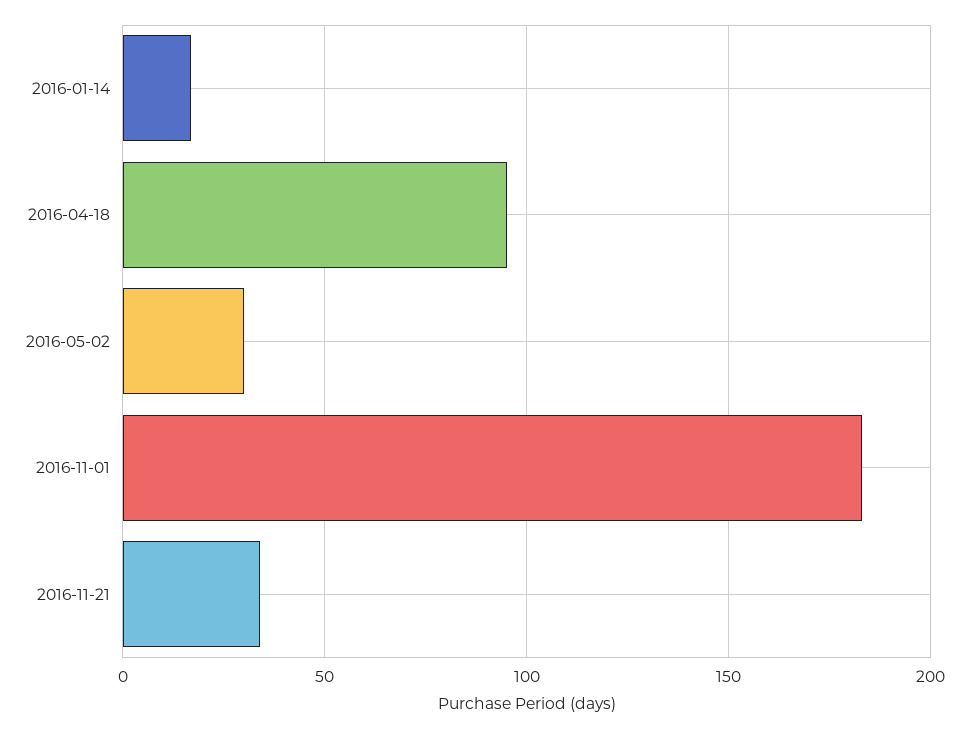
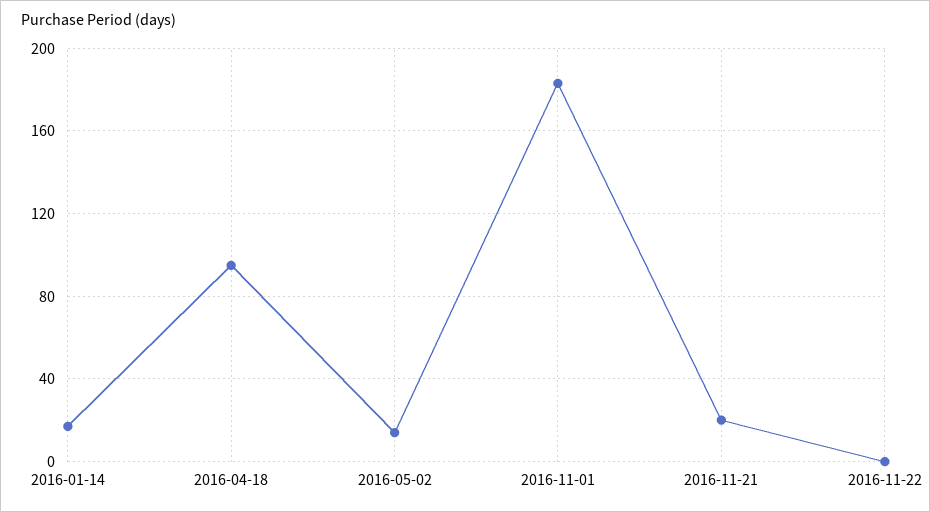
2016-05-02: 30 -> 15
2016-11-21: 35 -> 20
2016-11-22: none -> 0

